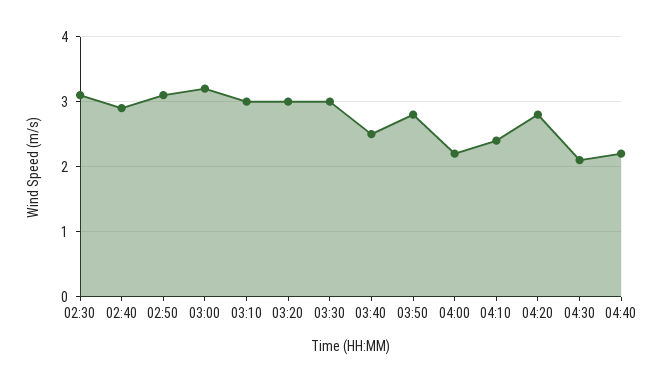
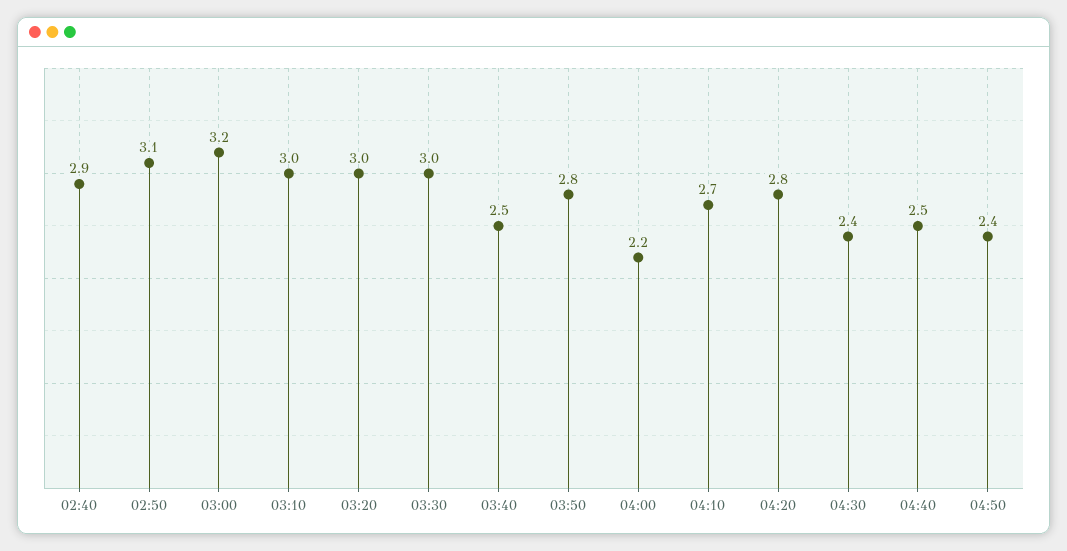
02:30: 3.1 -> none
04:10: 2.4 -> 2.7
04:30: 2.1 -> 2.4
04:40: 2.2 -> 2.5
04:50: none -> 2.4

